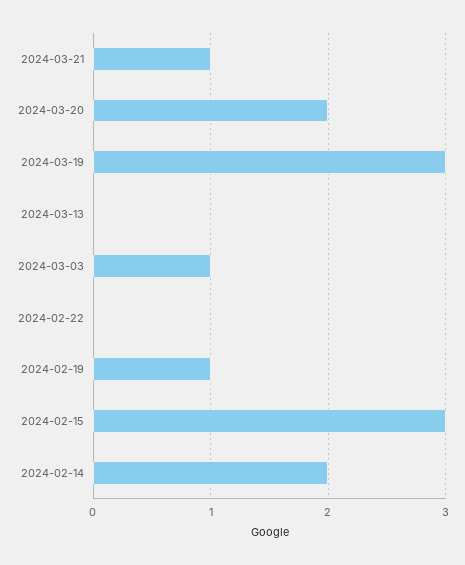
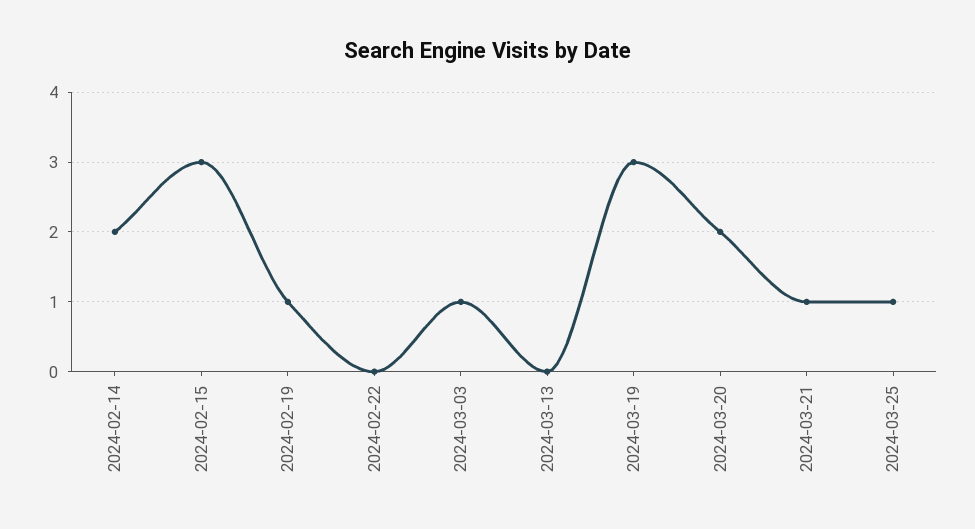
2024-03-25: none -> 1

